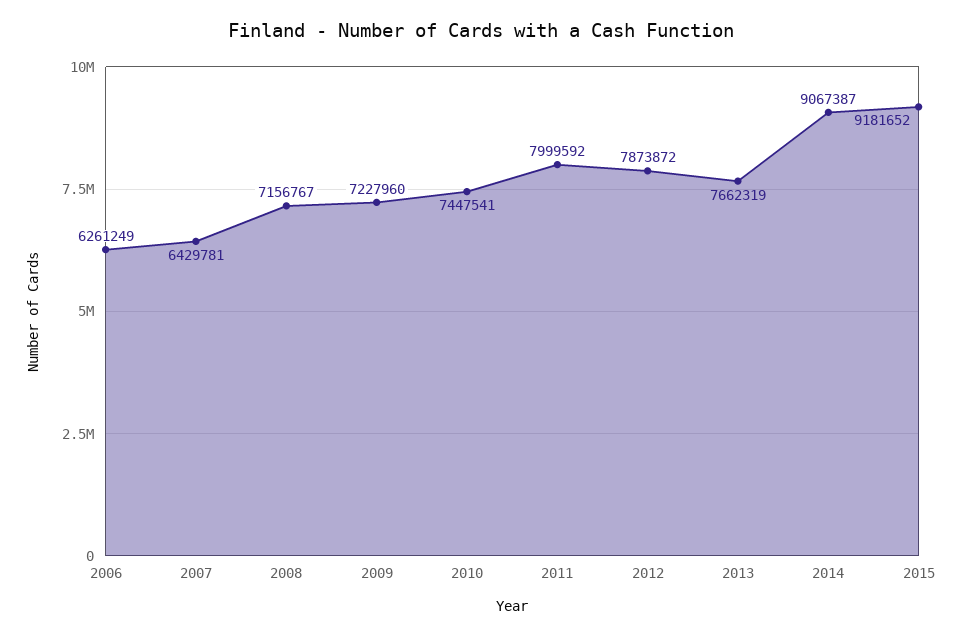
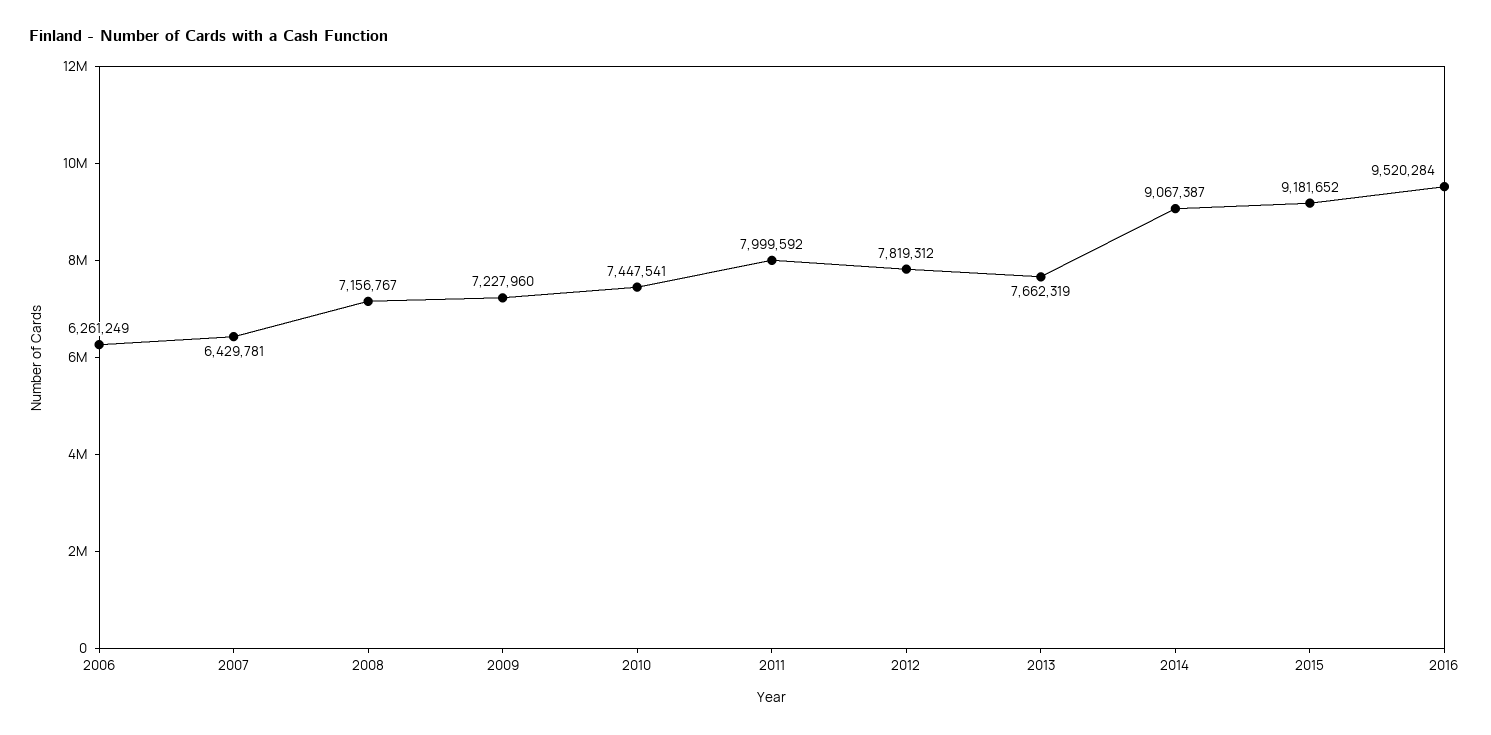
2012: 7873872 -> 7819312
2016: none -> 9520284

